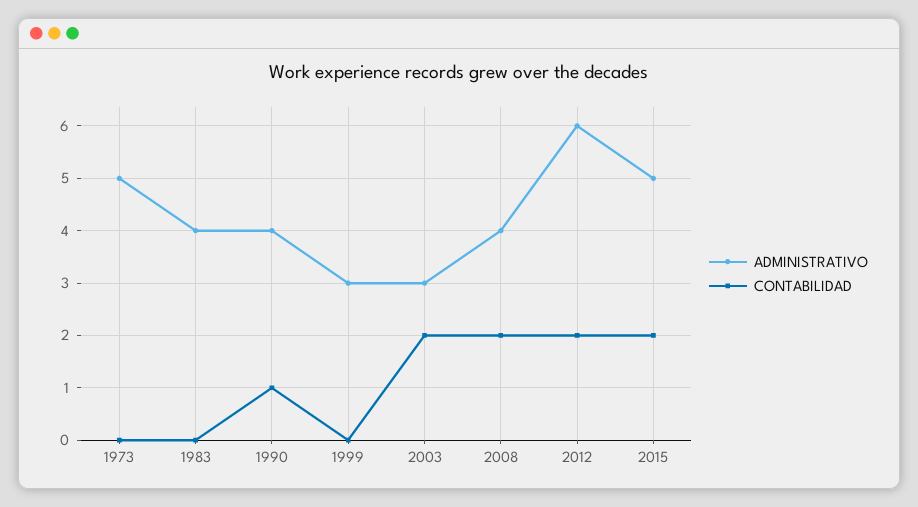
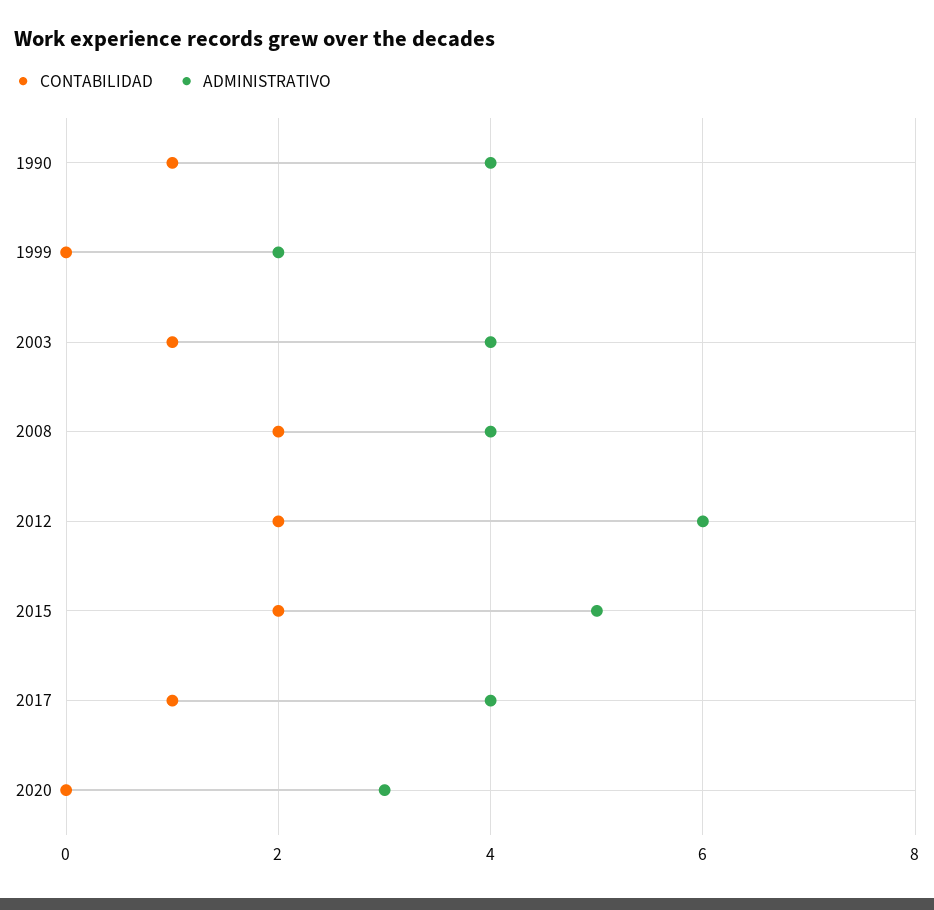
ADMINISTRATIVO, 1973: 5 -> none
CONTABILIDAD, 1973: 0 -> none
ADMINISTRATIVO, 1983: 4 -> none
CONTABILIDAD, 1983: 0 -> none
ADMINISTRATIVO, 1999: 3 -> 2
ADMINISTRATIVO, 2003: 3 -> 4
CONTABILIDAD, 2003: 2 -> 1
CONTABILIDAD, 2017: none -> 1
ADMINISTRATIVO, 2017: none -> 4
CONTABILIDAD, 2020: none -> 0
ADMINISTRATIVO, 2020: none -> 3

